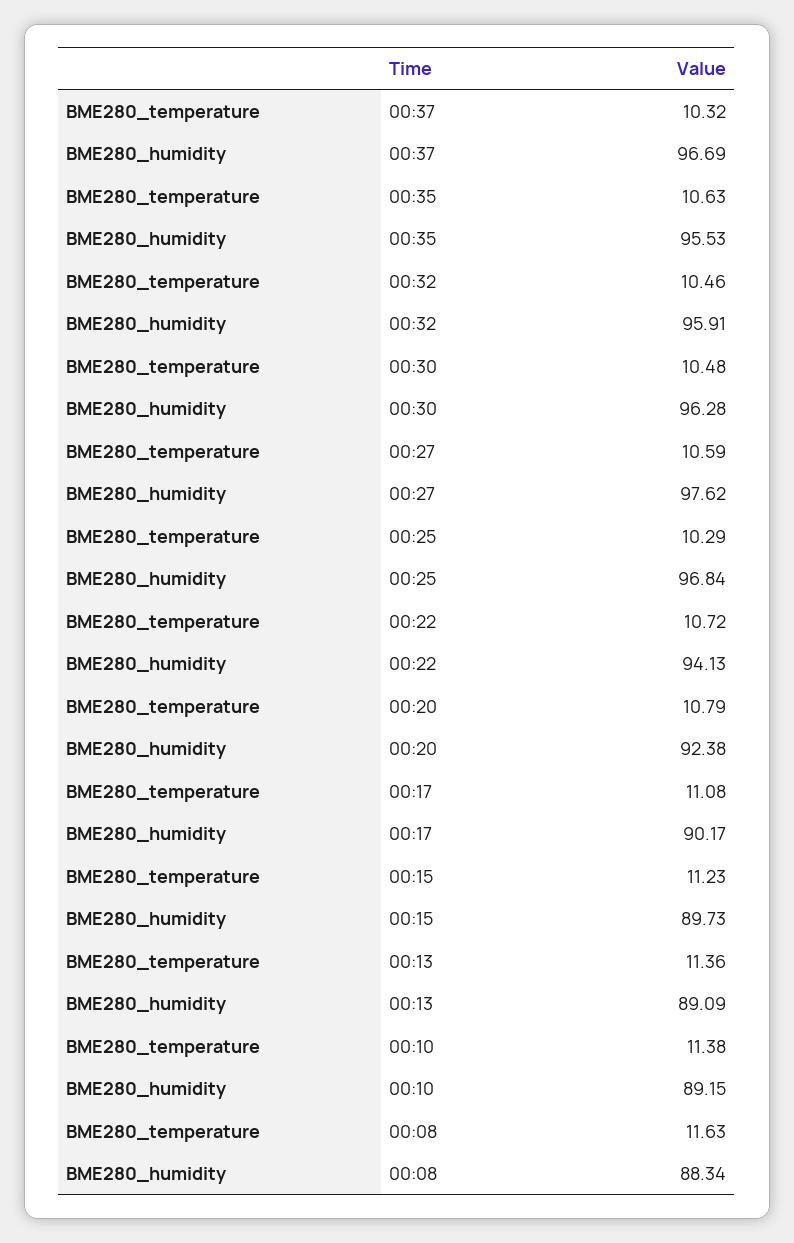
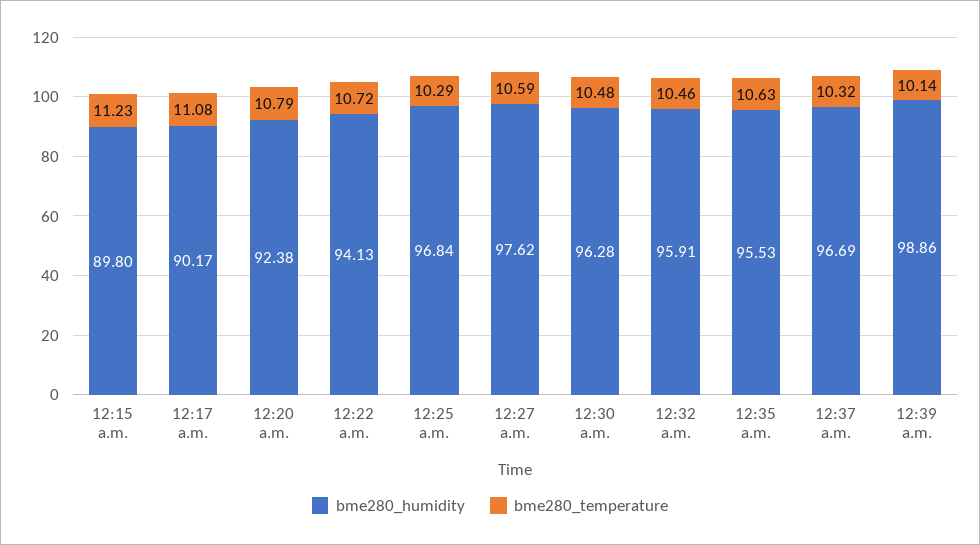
BME280_humidity, 00:15: 89.73 -> 89.8
BME280_temperature, 00:13: 11.36 -> none
BME280_humidity, 00:13: 89.09 -> none
BME280_temperature, 00:10: 11.38 -> none
BME280_humidity, 00:10: 89.15 -> none
BME280_temperature, 00:08: 11.63 -> none
BME280_humidity, 00:08: 88.34 -> none
BME280_humidity, 12:39 a.m.: none -> 98.86
BME280_temperature, 12:39 a.m.: none -> 10.14

